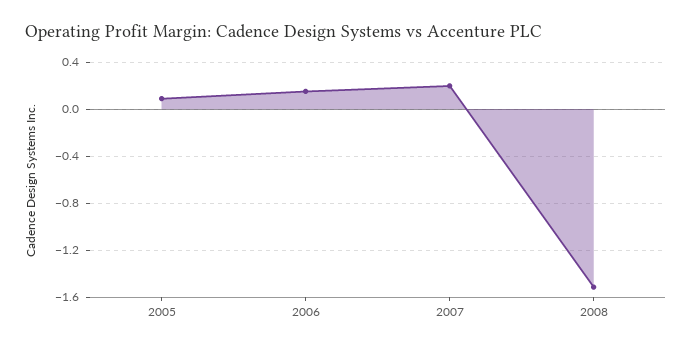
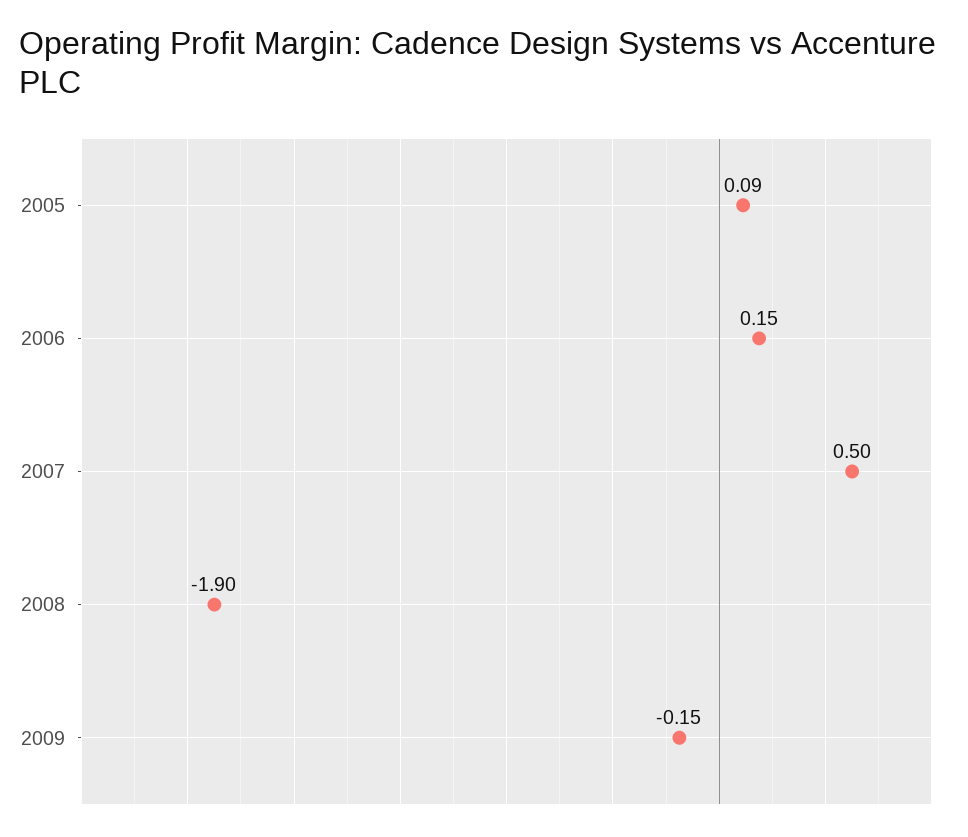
2007: 0.2 -> 0.5
2008: -1.5 -> -1.9
2009: none -> -0.15

